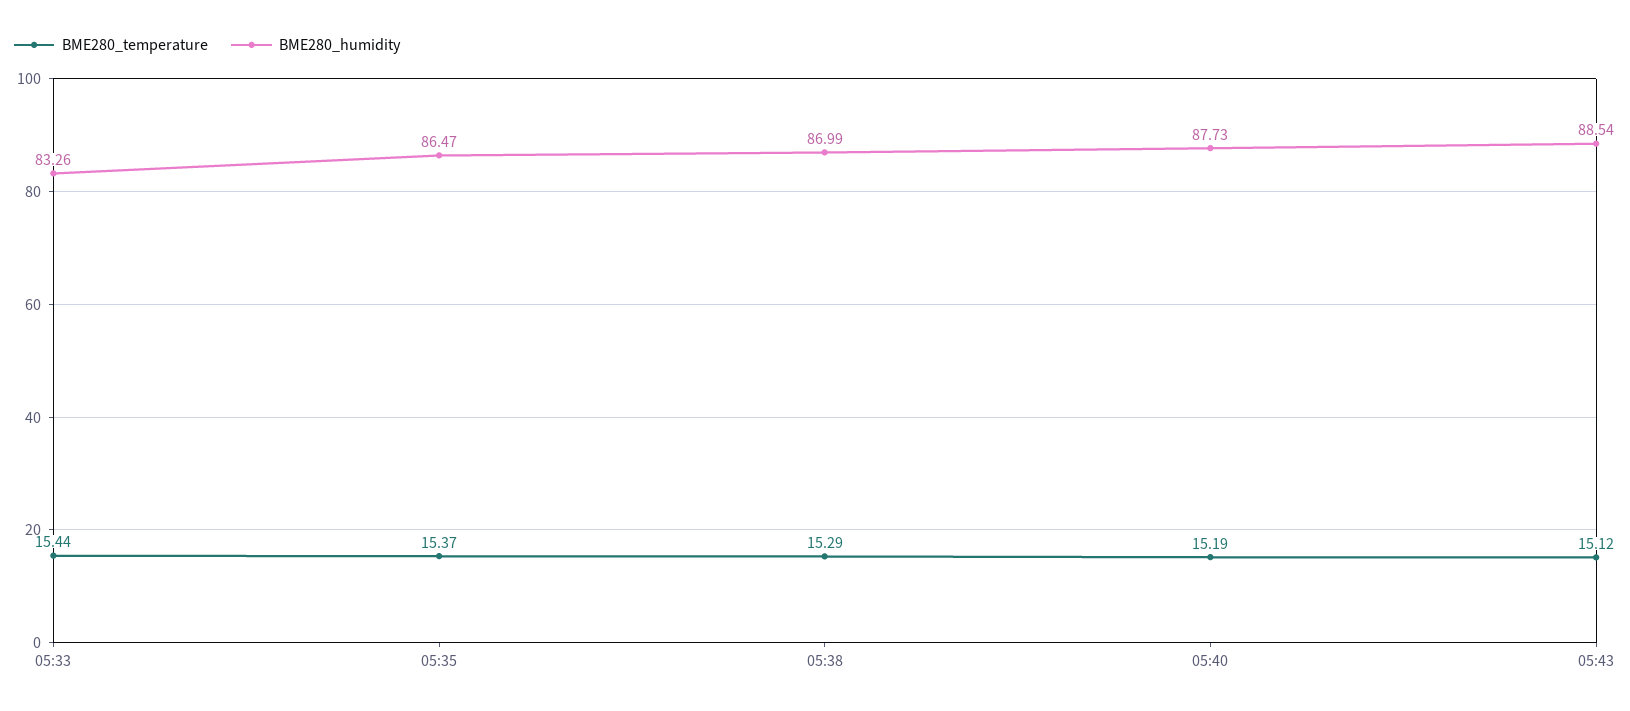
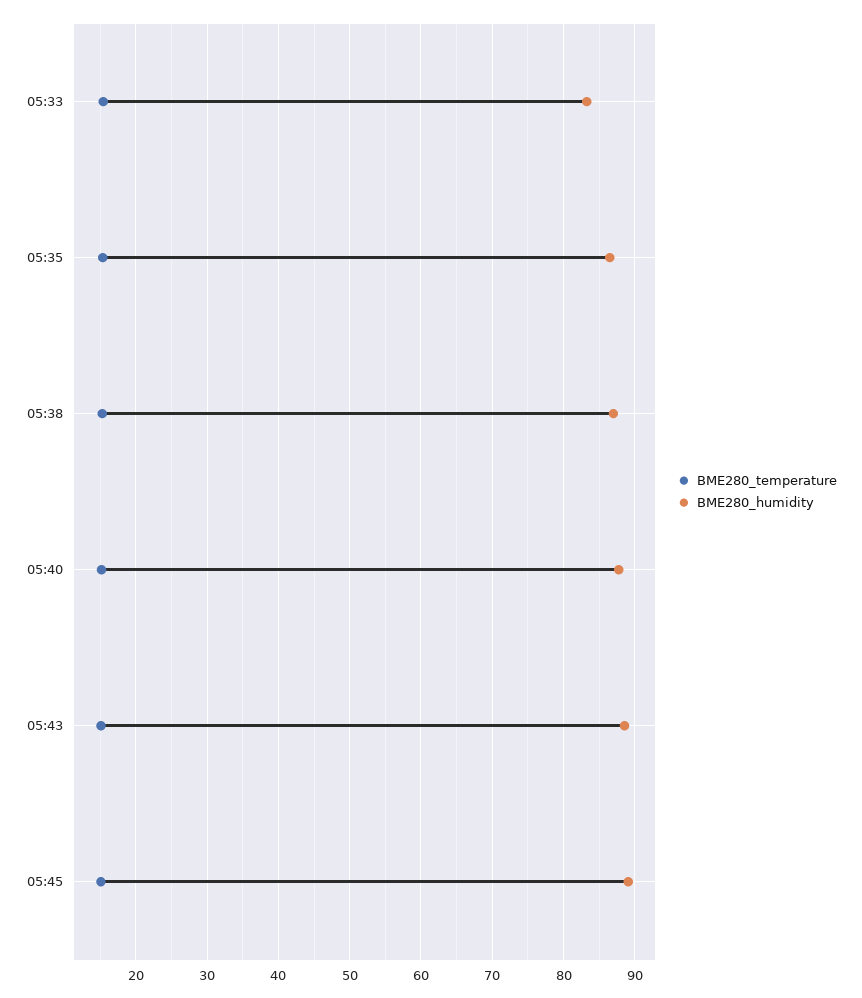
BME280_temperature, 05:45: none -> 15
BME280_humidity, 05:45: none -> 89

